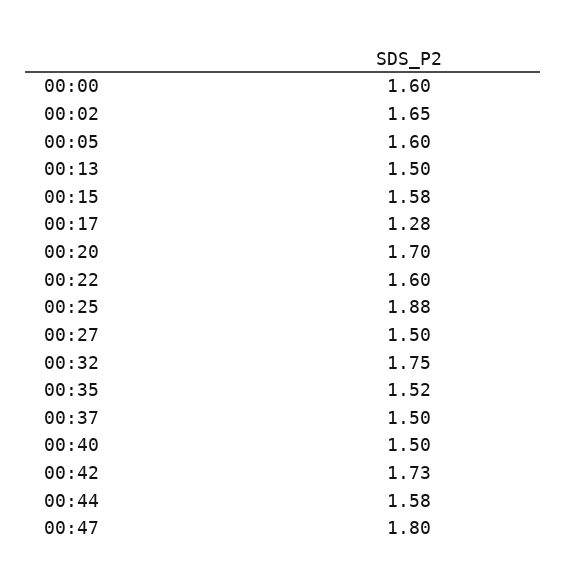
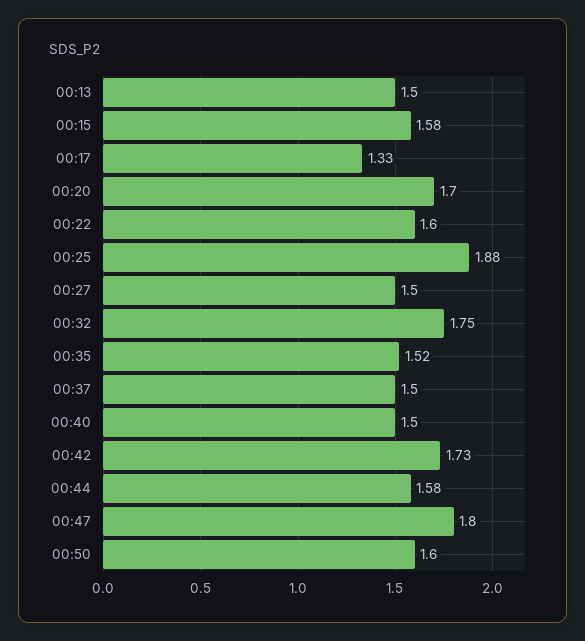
00:00: 1.6 -> none
00:02: 1.65 -> none
00:05: 1.6 -> none
00:17: 1.28 -> 1.33
00:50: none -> 1.6

